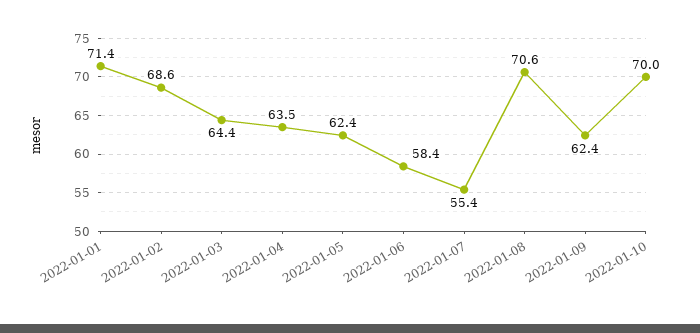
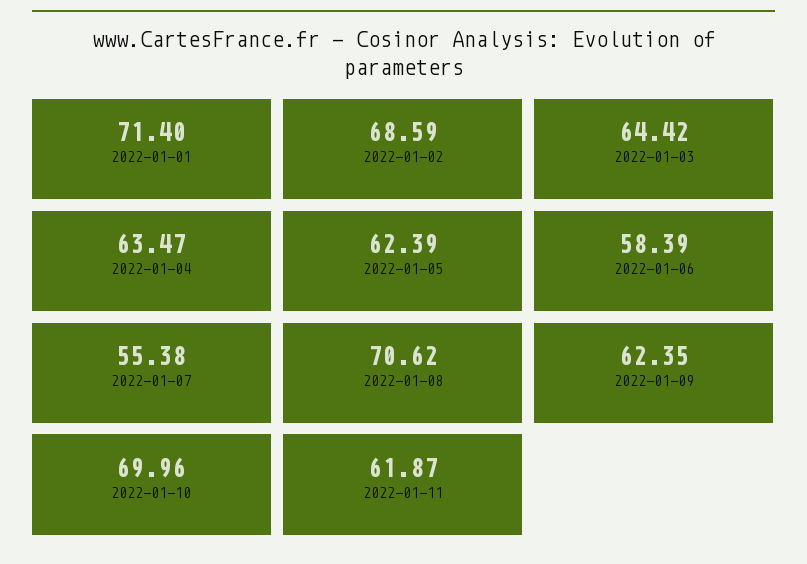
2022-01-11: none -> 61.87

